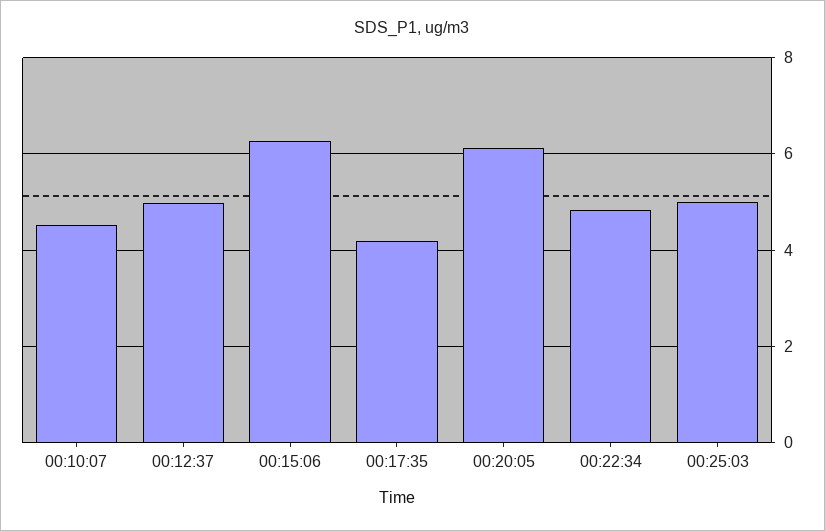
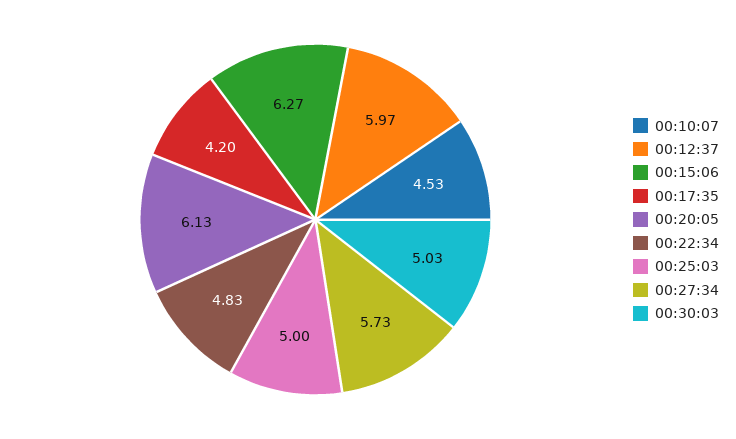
00:12:37: 5 -> 5.97
00:27:34: none -> 5.73
00:30:03: none -> 5.03

